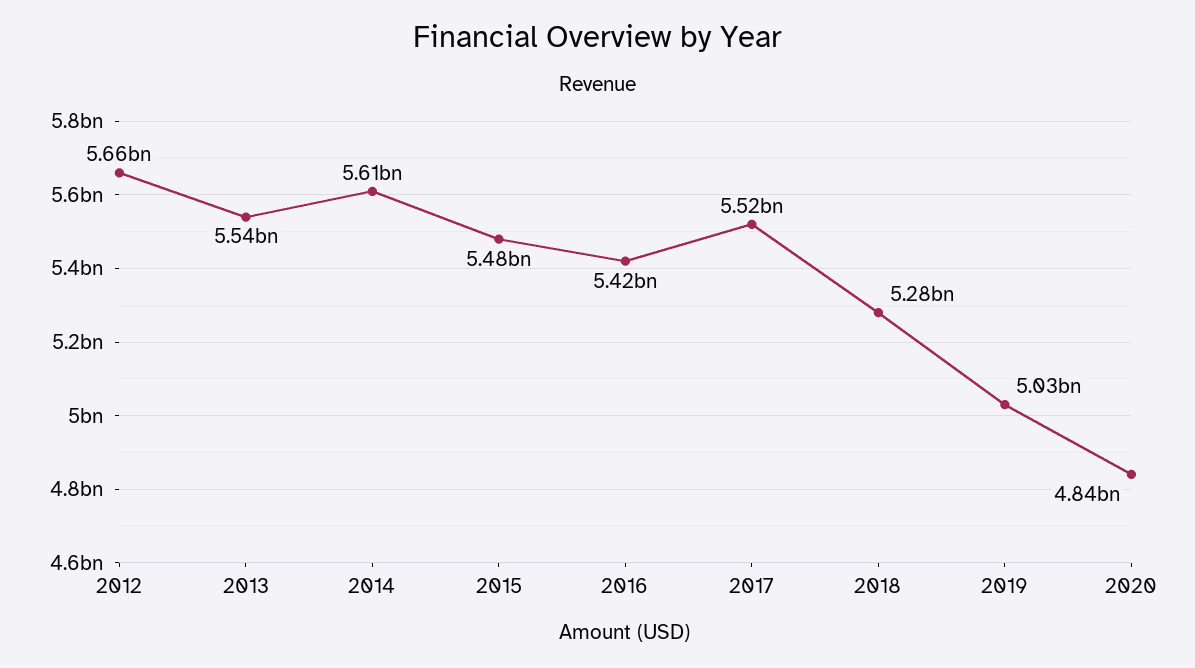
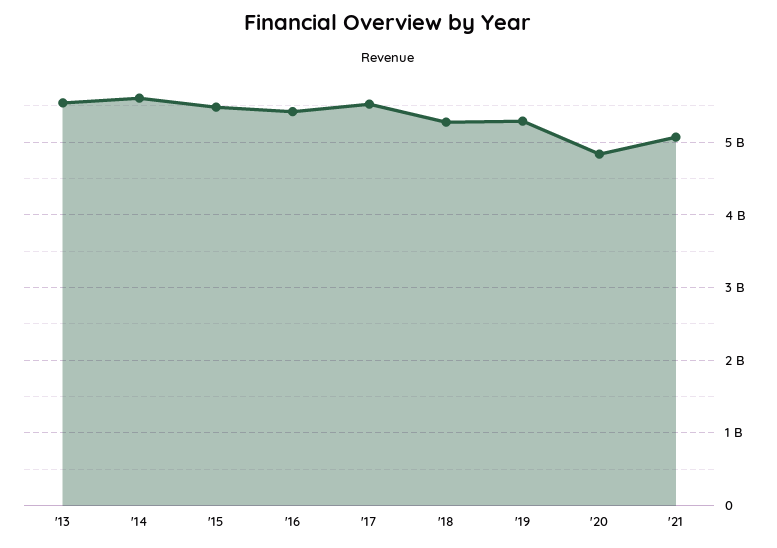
2012: 5660000000 -> none
2019: 5030000000 -> 5300000000
'21: none -> 5100000000

